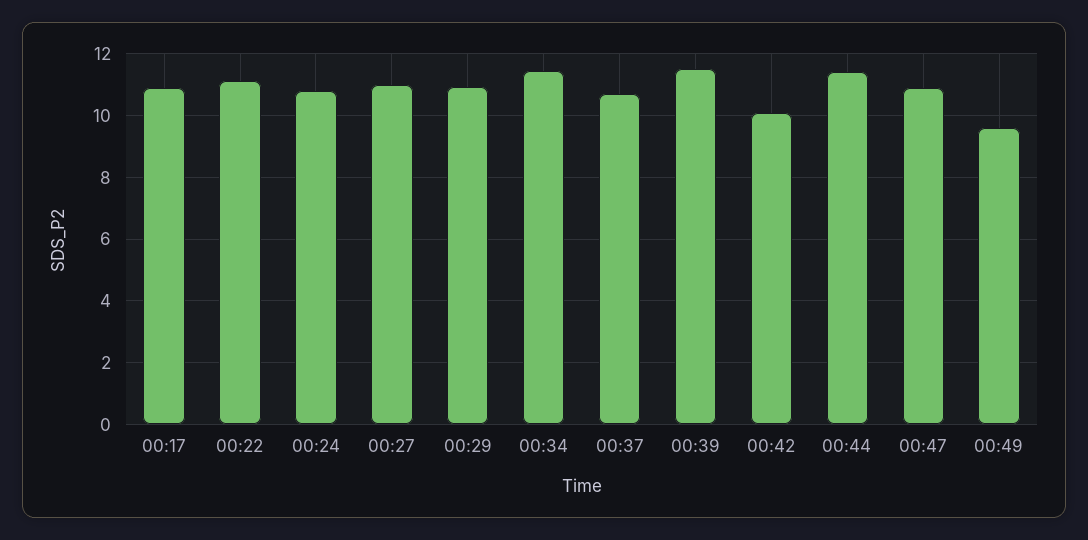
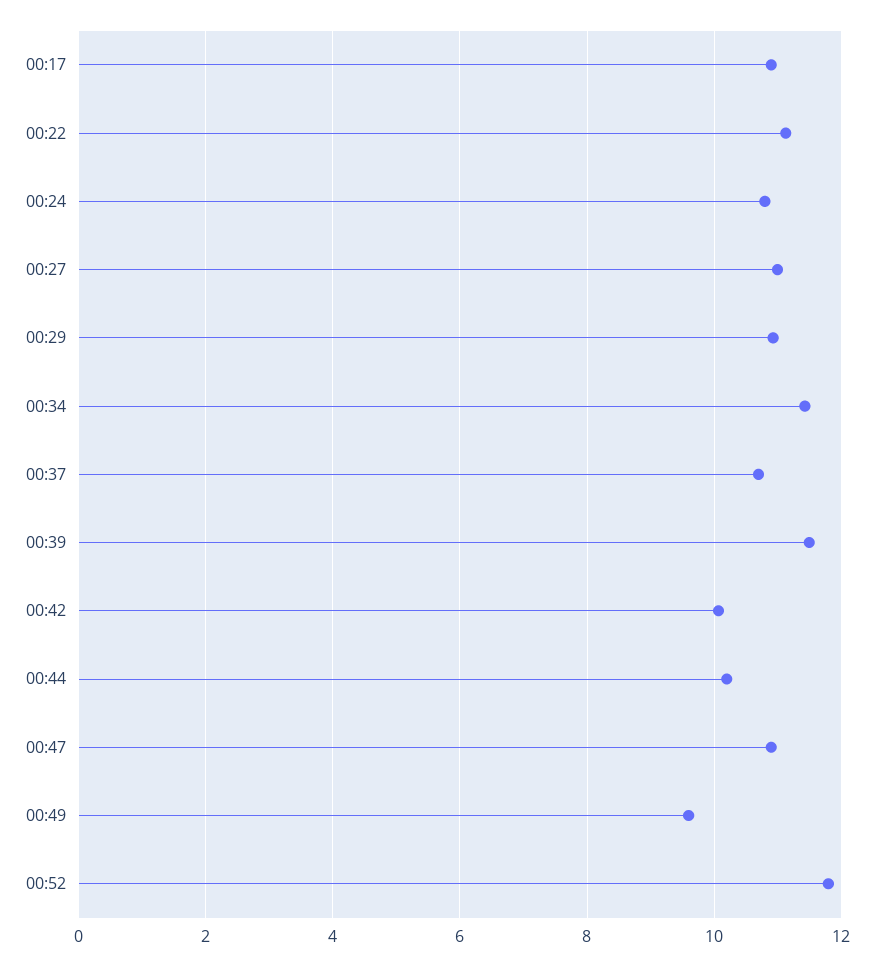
00:44: 11.4 -> 10.2
00:52: none -> 11.8

